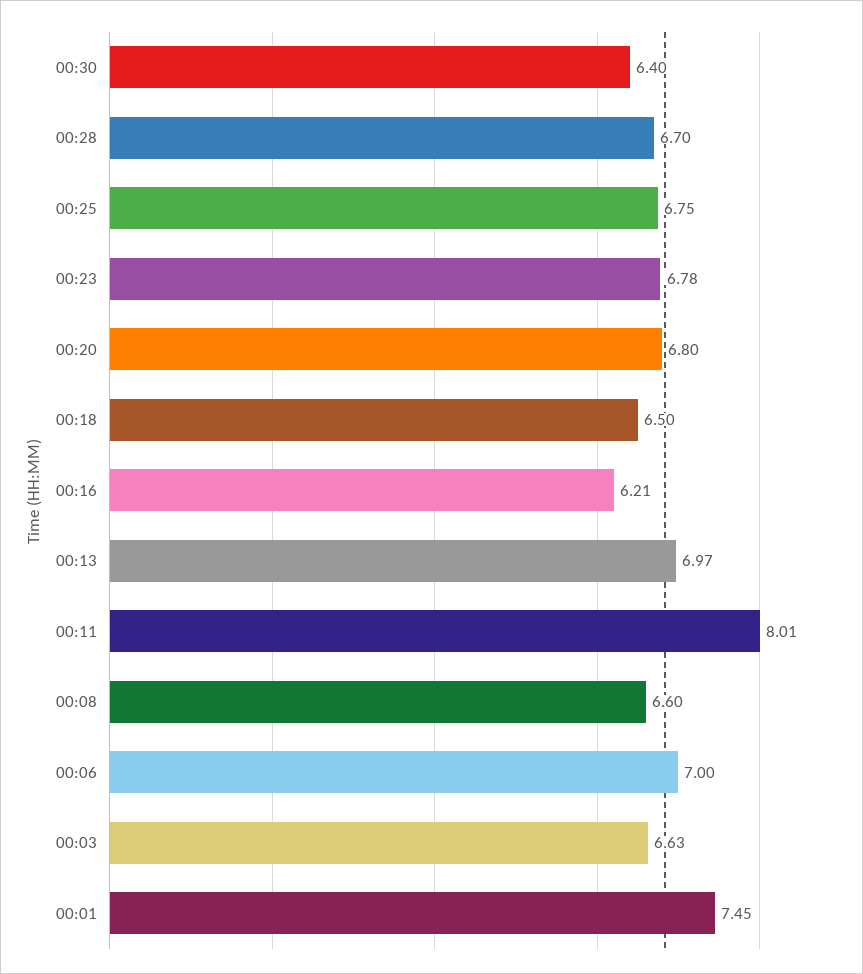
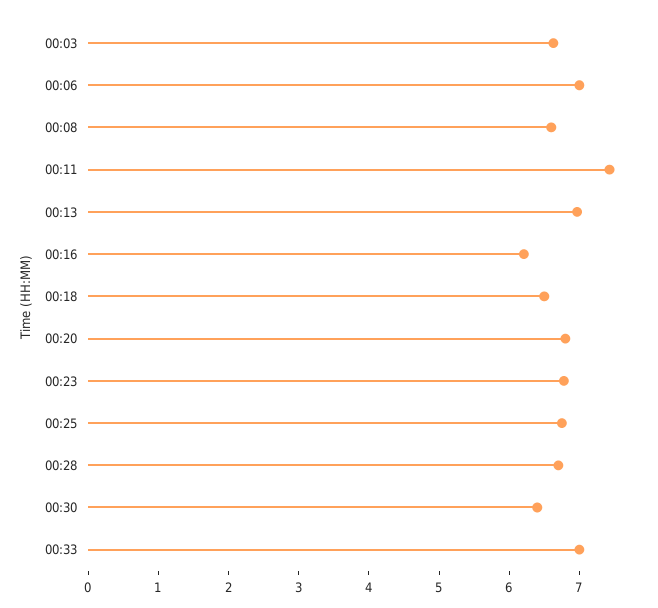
00:11: 8.01 -> 7.4
00:01: 7.45 -> none
00:33: none -> 7

